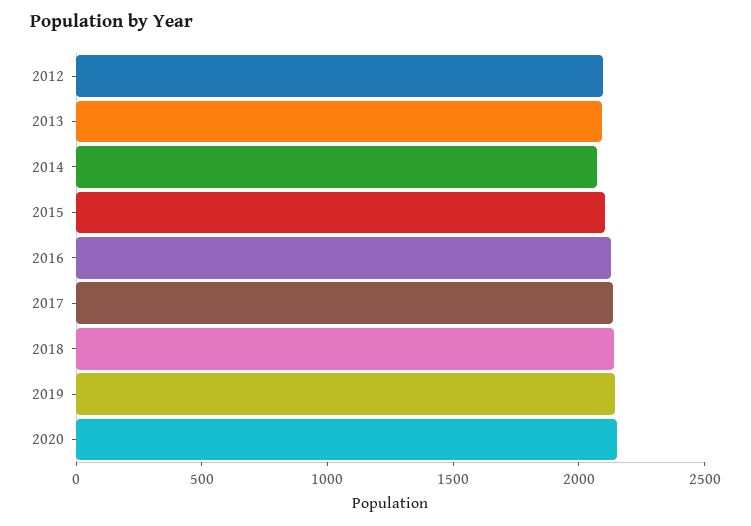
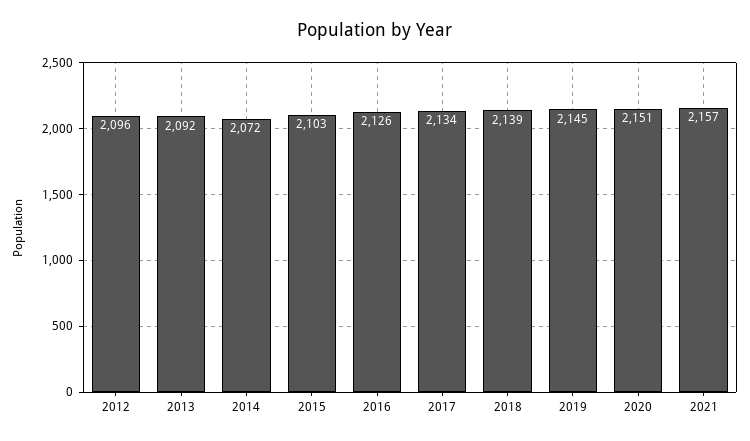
2021: none -> 2157

